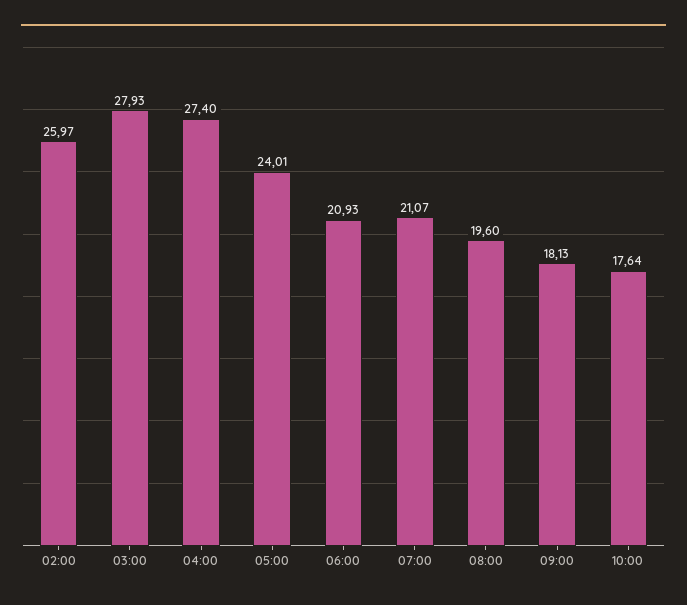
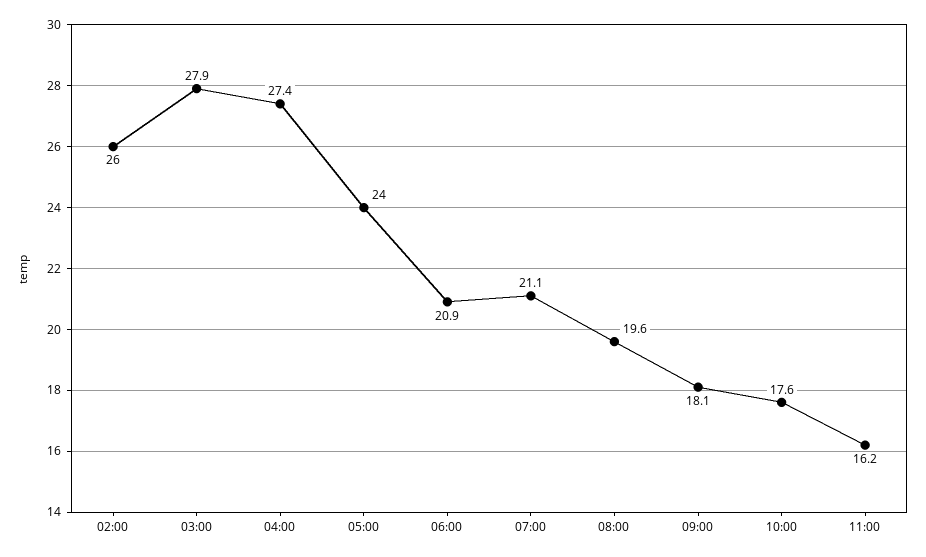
11:00: none -> 16.2

